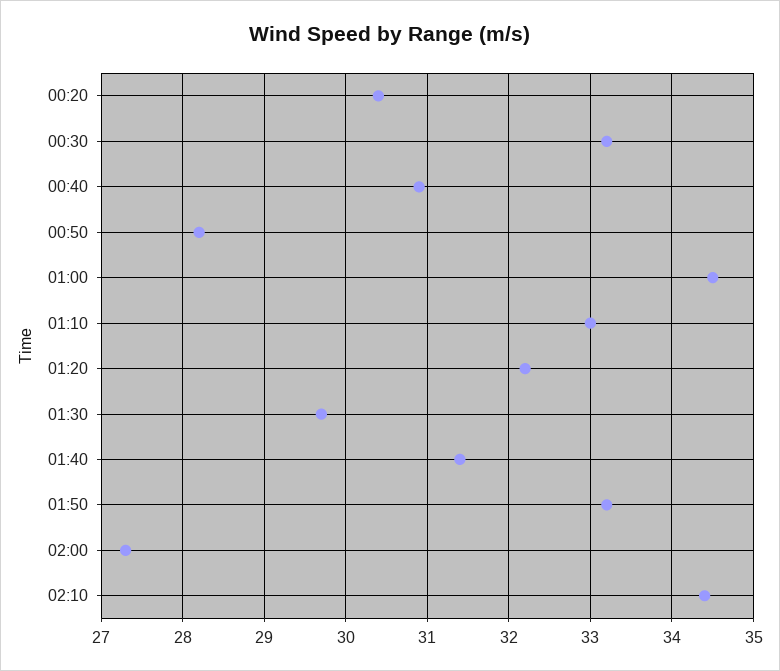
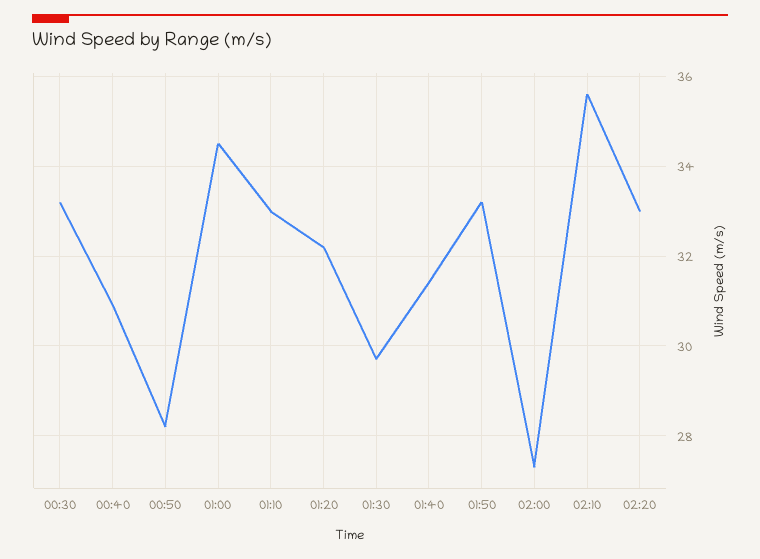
00:20: 30.4 -> none
02:10: 34.4 -> 35.5
02:20: none -> 33

